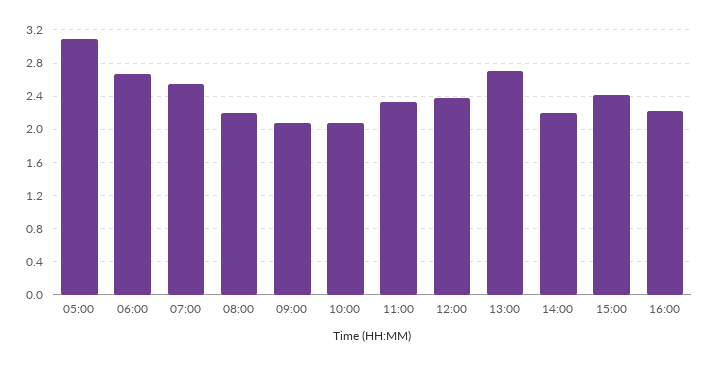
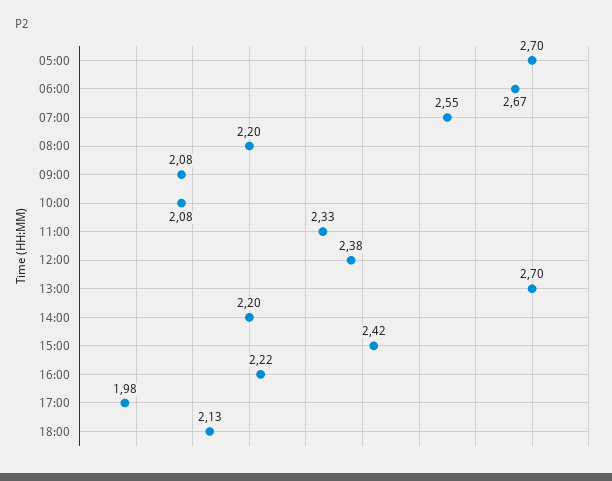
05:00: 3.1 -> 2.7
17:00: none -> 1.98
18:00: none -> 2.13

